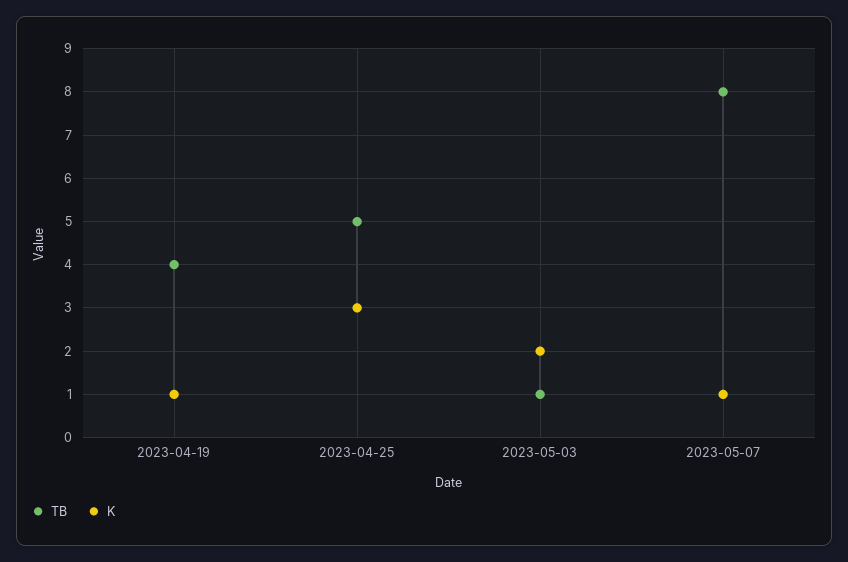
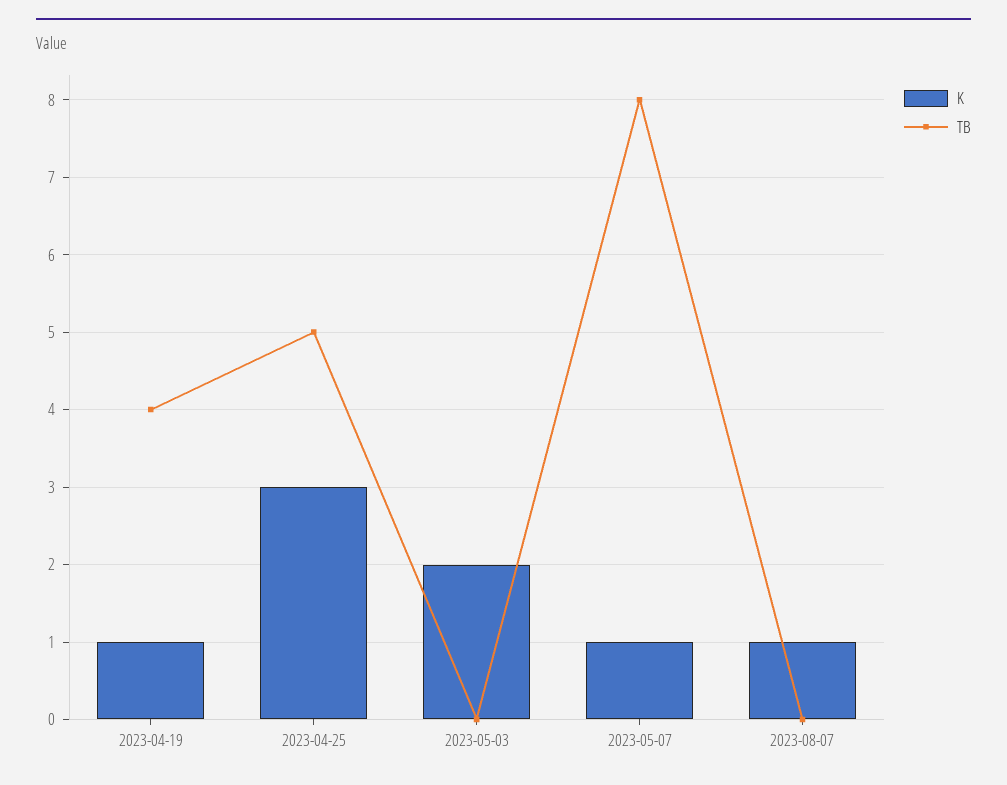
TB, 2023-05-03: 1 -> 0
K, 2023-08-07: none -> 1
TB, 2023-08-07: none -> 0

